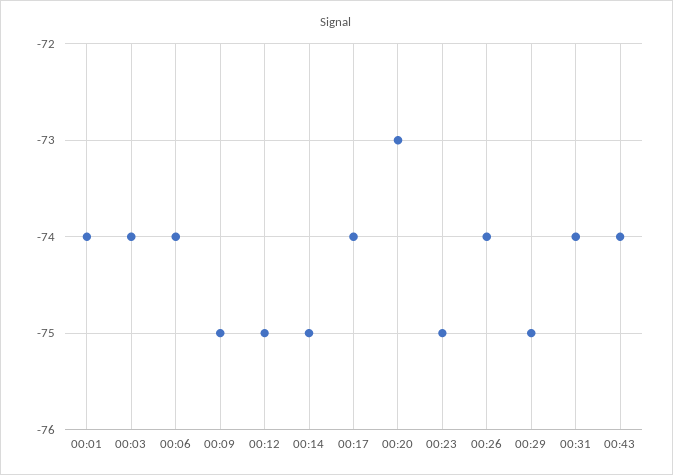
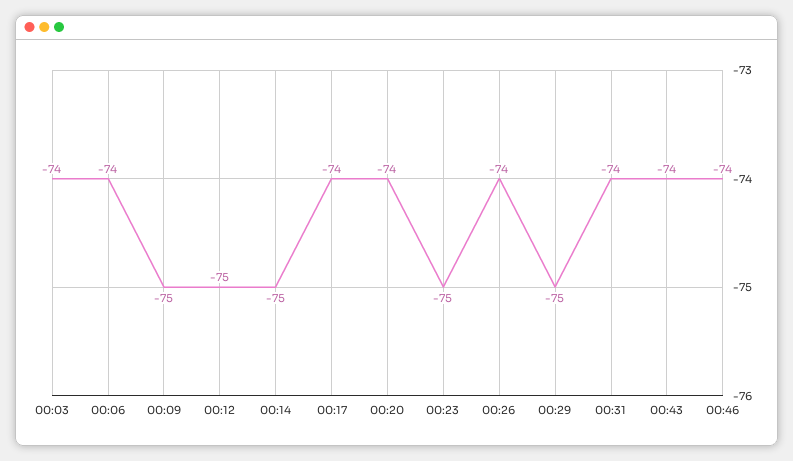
00:01: -74 -> none
00:20: -73 -> -74
00:46: none -> -74

